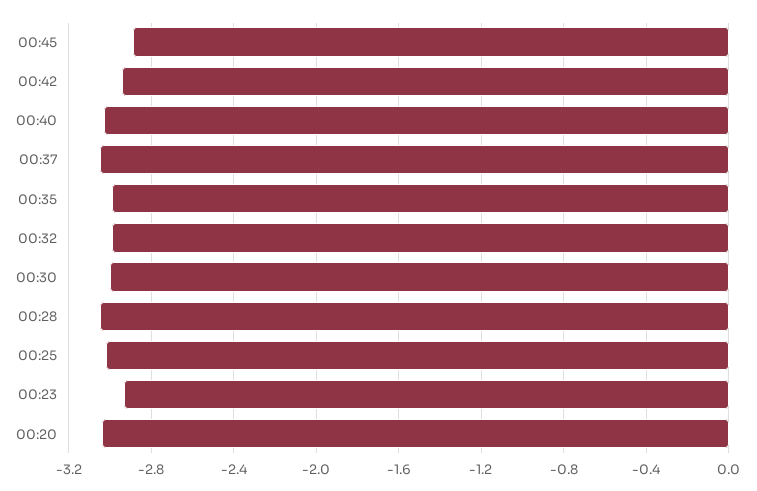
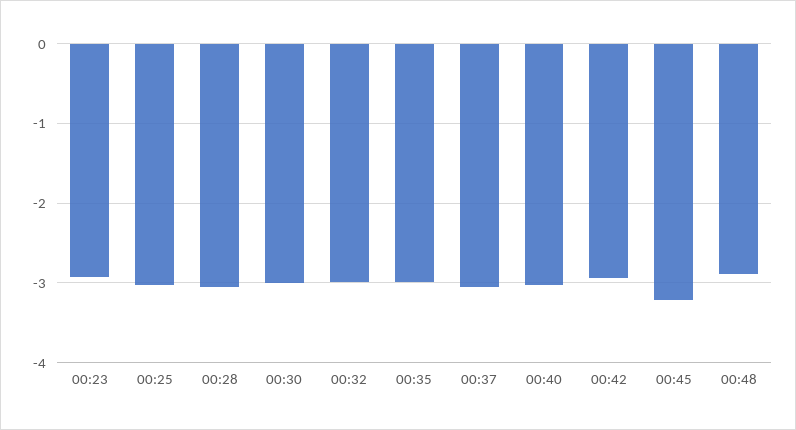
00:45: -2.9 -> -3.2
00:20: -3.05 -> none
00:48: none -> -2.9

